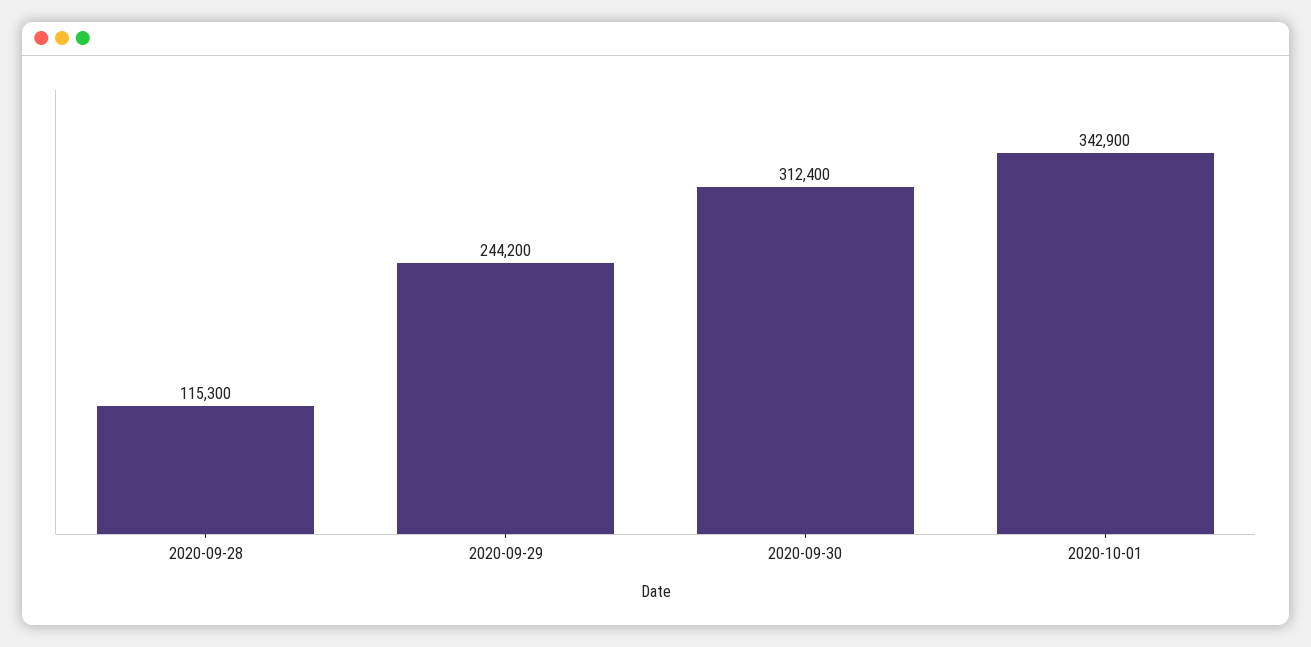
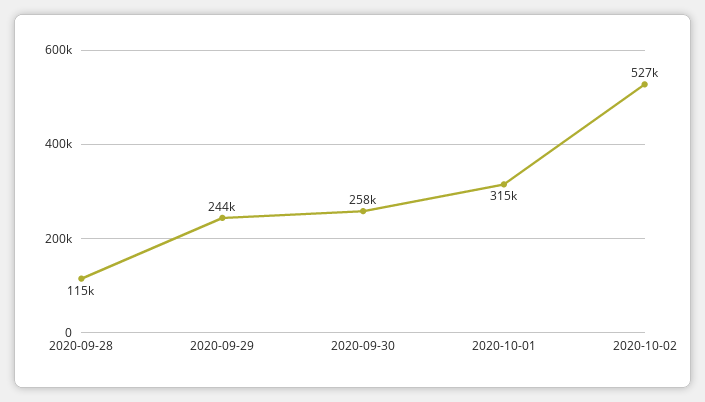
2020-09-30: 312400 -> 258000
2020-10-01: 342900 -> 315000
2020-10-02: none -> 527000

